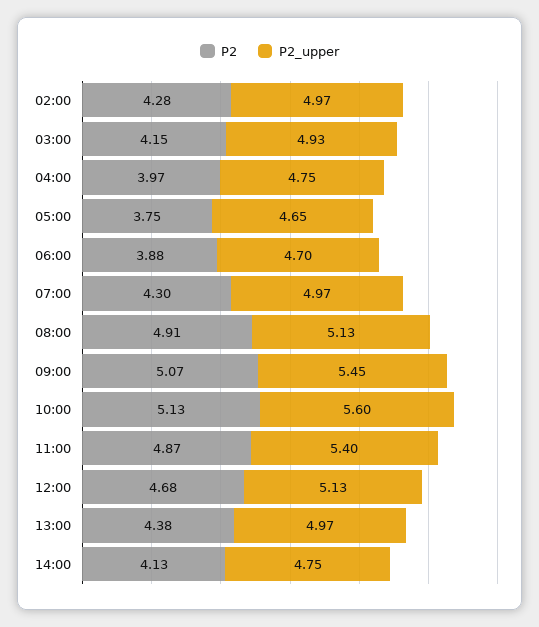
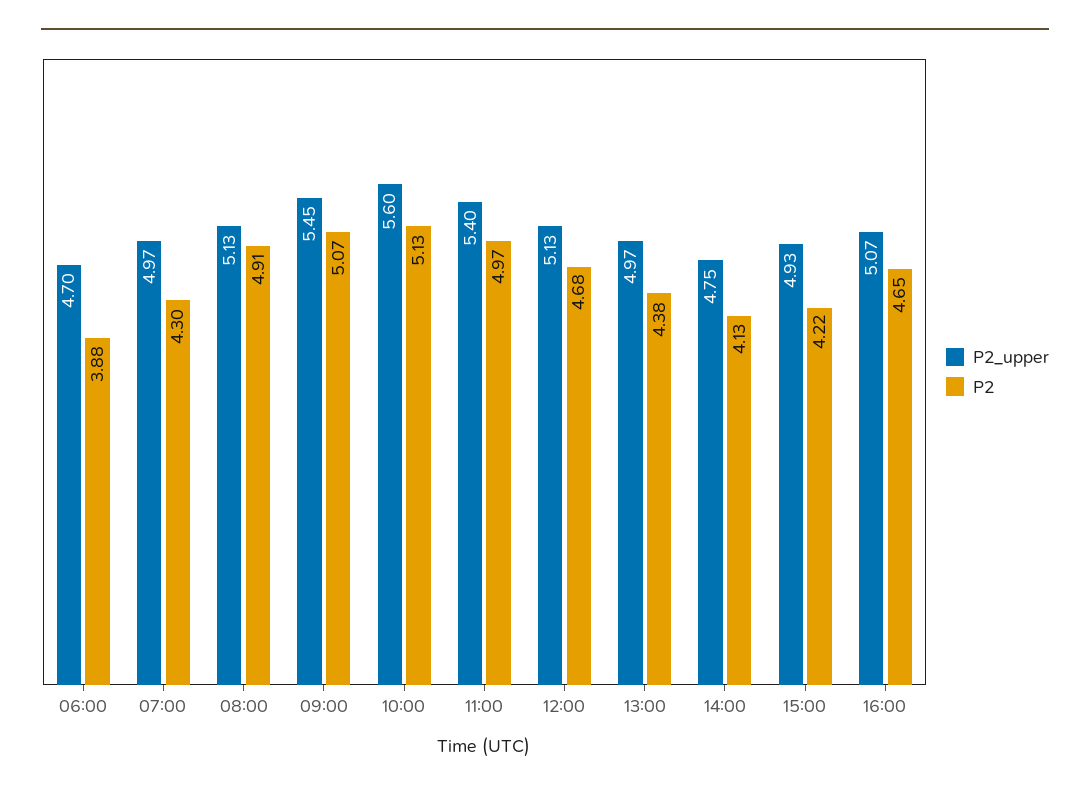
P2, 02:00: 4.28 -> none
P2_upper, 02:00: 4.97 -> none
P2, 03:00: 4.15 -> none
P2_upper, 03:00: 4.93 -> none
P2, 04:00: 3.97 -> none
P2_upper, 04:00: 4.75 -> none
P2, 05:00: 3.75 -> none
P2_upper, 05:00: 4.65 -> none
P2, 11:00: 4.87 -> 4.97
P2_upper, 15:00: none -> 4.93
P2, 15:00: none -> 4.22
P2_upper, 16:00: none -> 5.07
P2, 16:00: none -> 4.65

